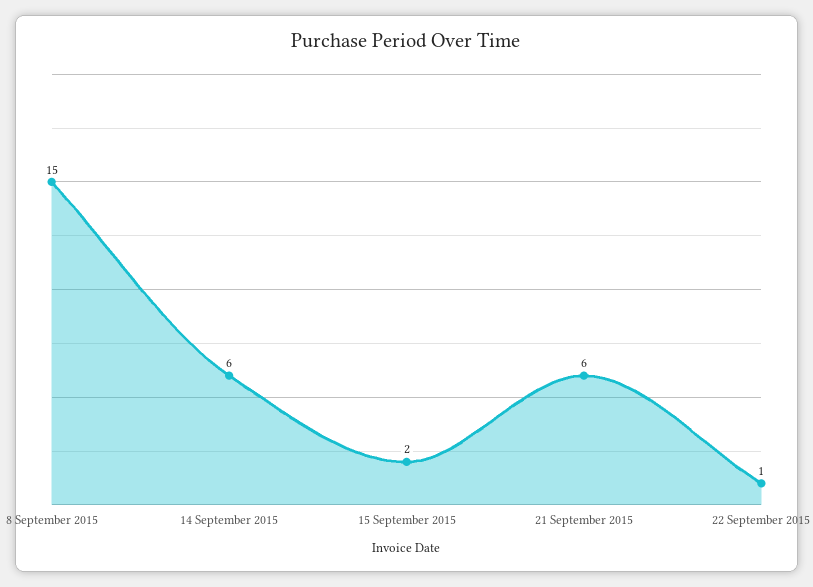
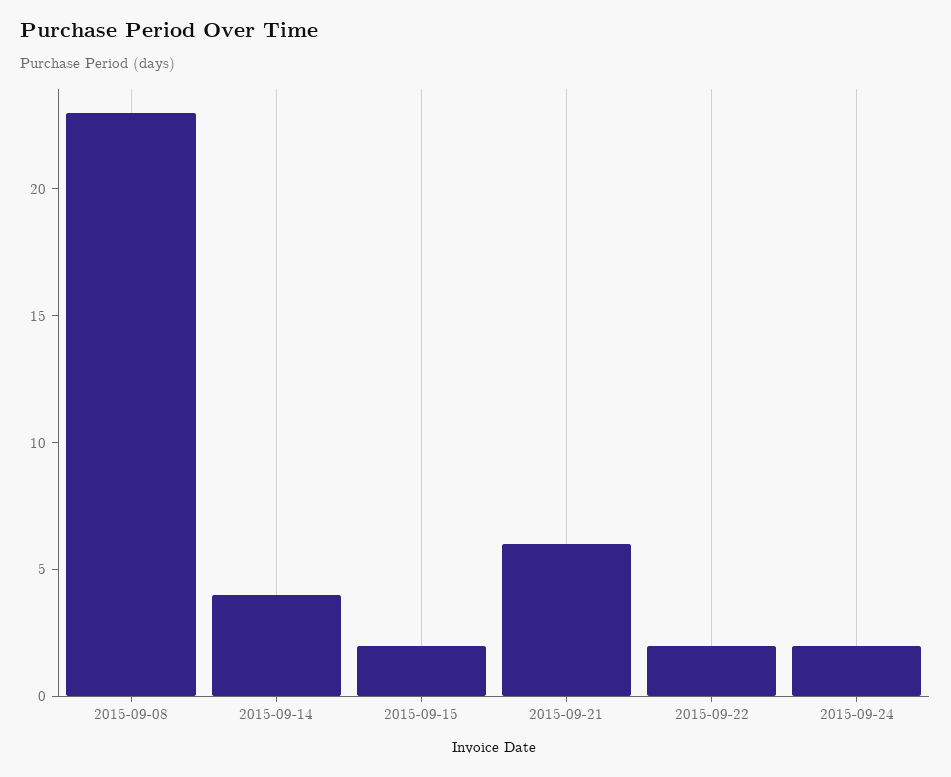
8 September 2015: 15 -> 23
14 September 2015: 6 -> 4
22 September 2015: 1 -> 2
2015-09-24: none -> 2

